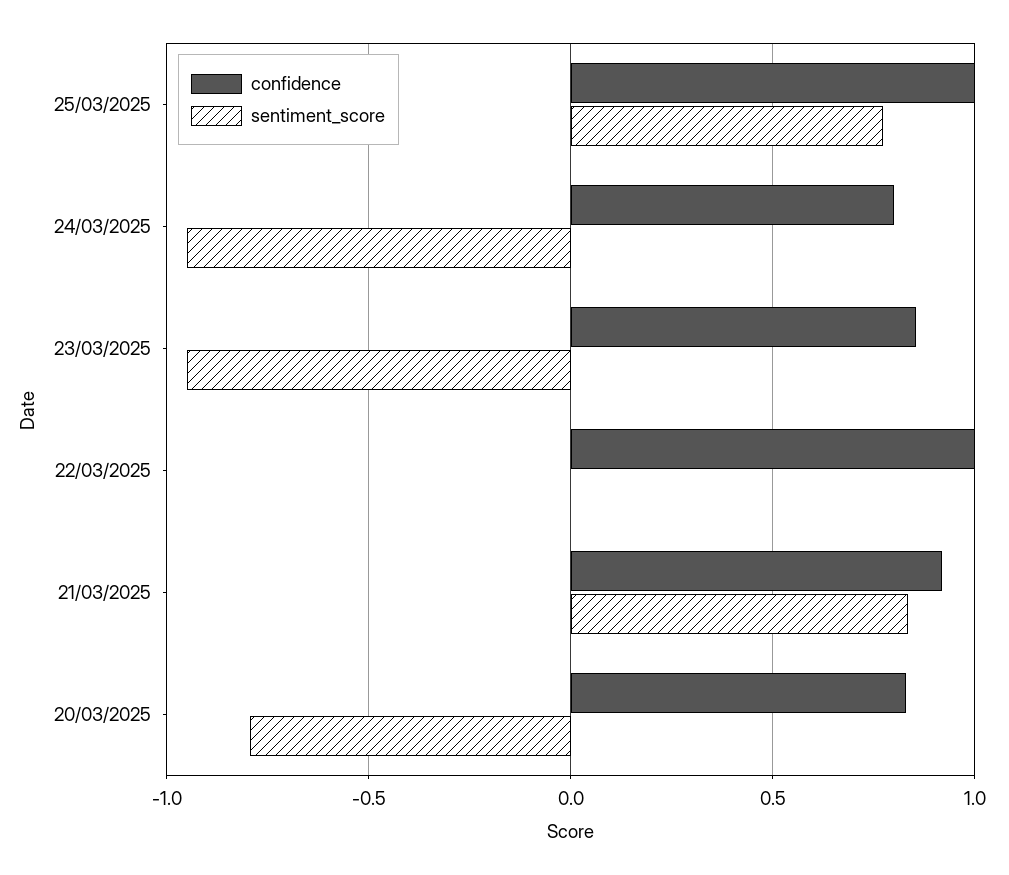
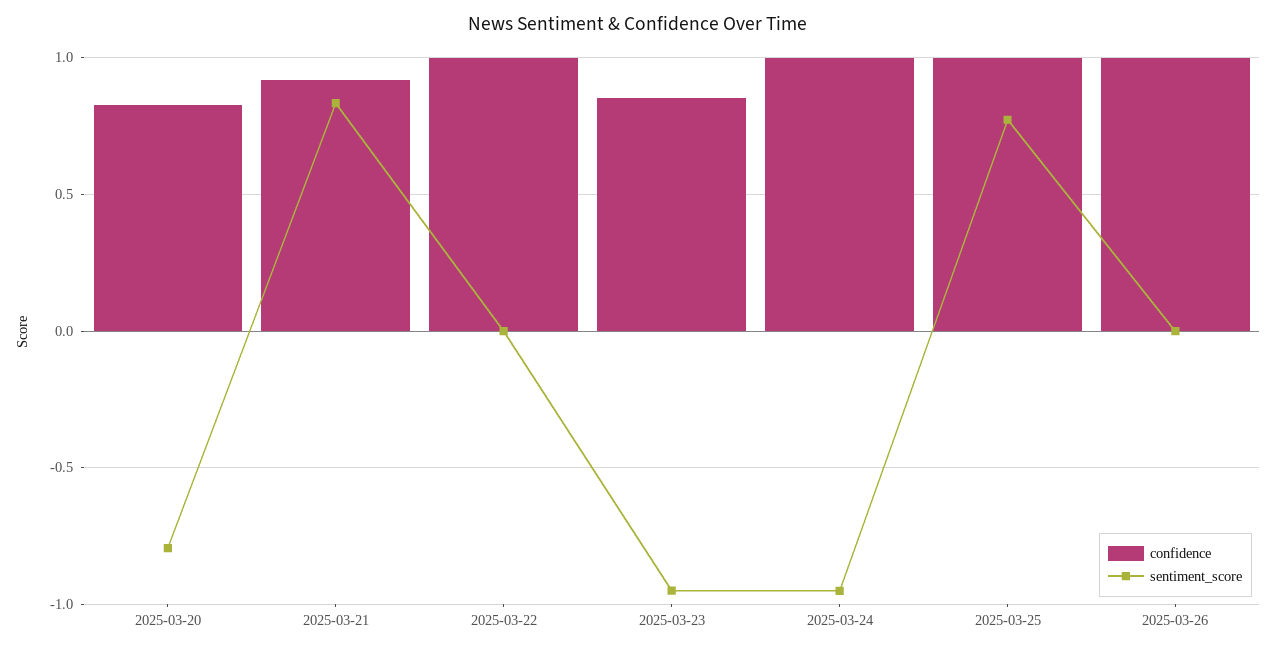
confidence, 24/03/2025: 0.8 -> 1
confidence, 2025-03-26: none -> 1
sentiment_score, 2025-03-26: none -> 0

